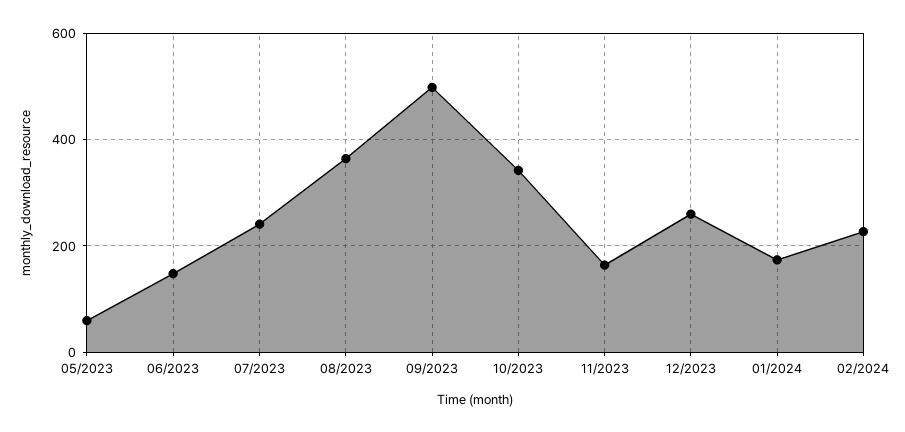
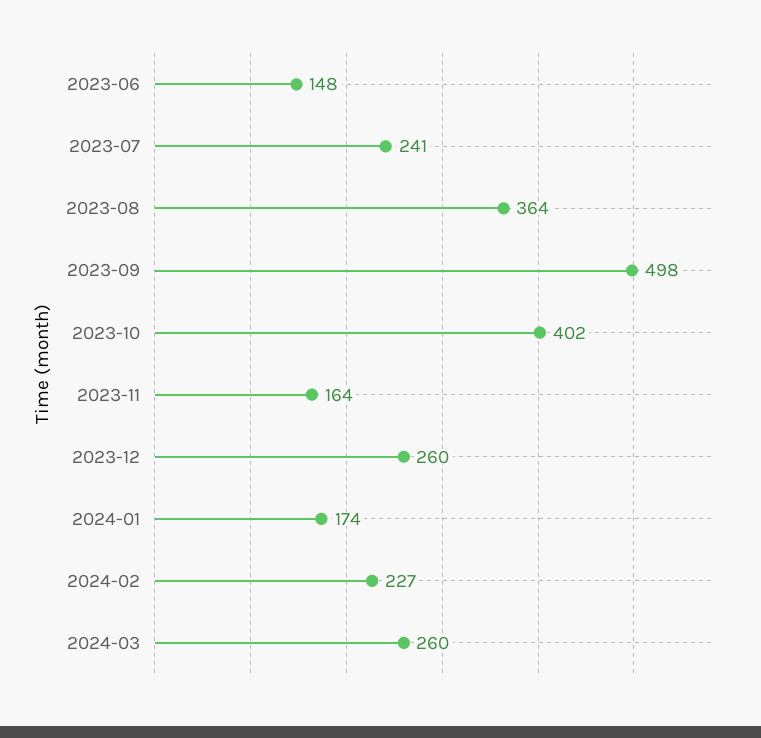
05/2023: 60 -> none
10/2023: 340 -> 402
2024-03: none -> 260

